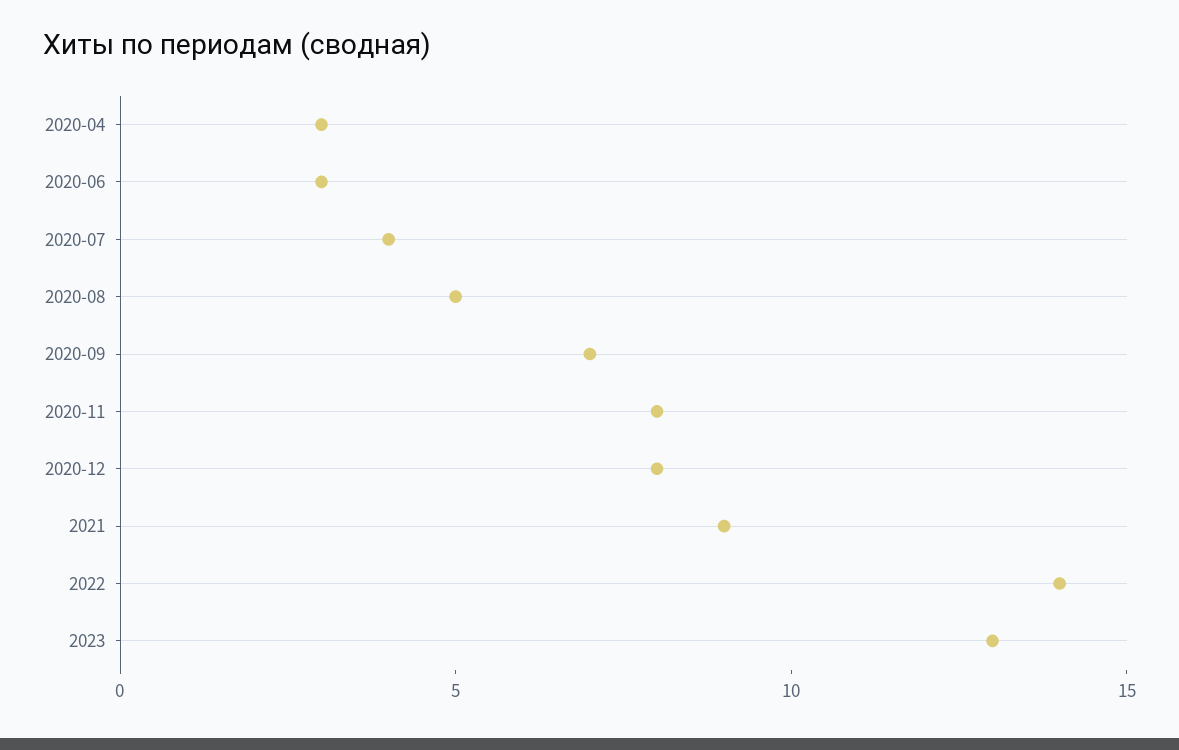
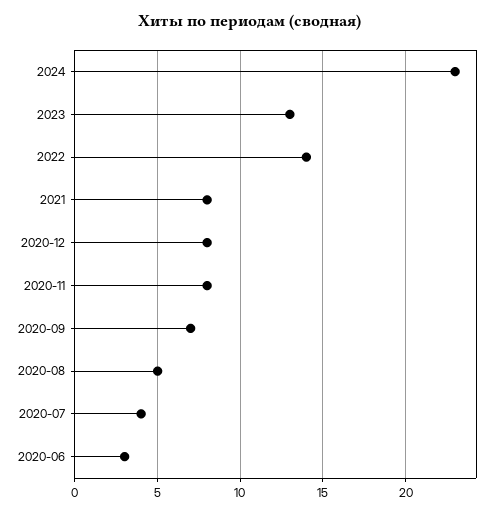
2020-04: 3 -> none
2021: 9 -> 8
2024: none -> 23

